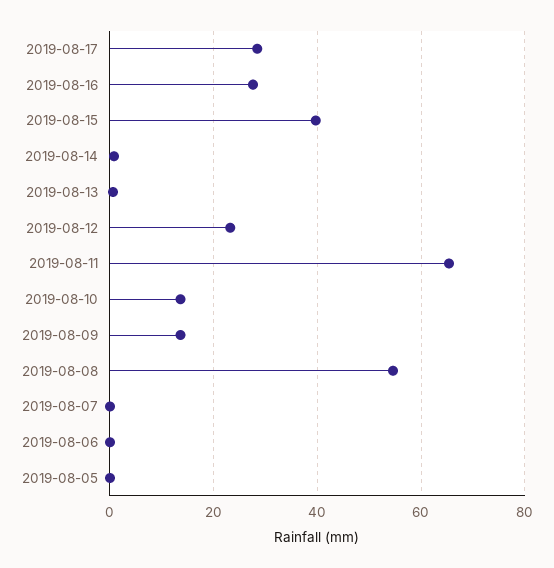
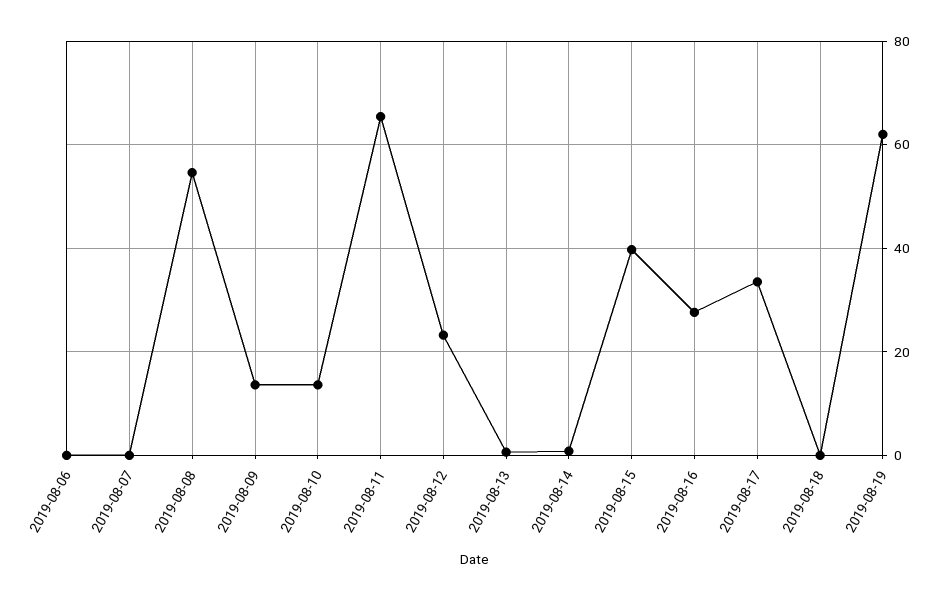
2019-08-17: 28 -> 34
2019-08-05: 0 -> none
2019-08-18: none -> 0
2019-08-19: none -> 62

